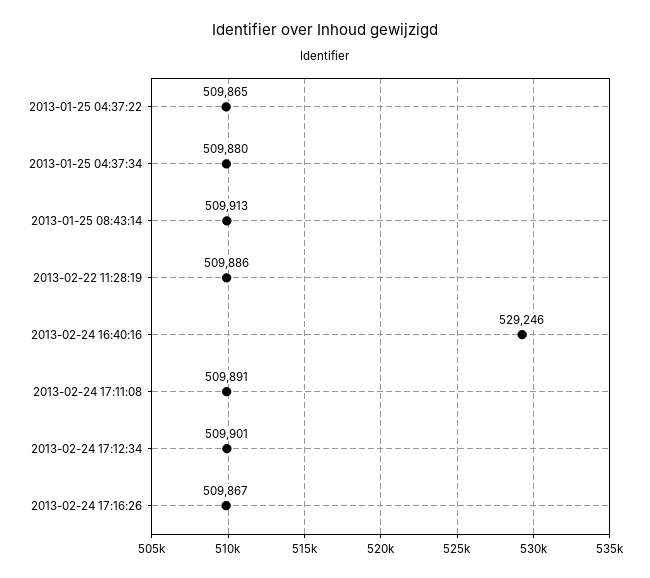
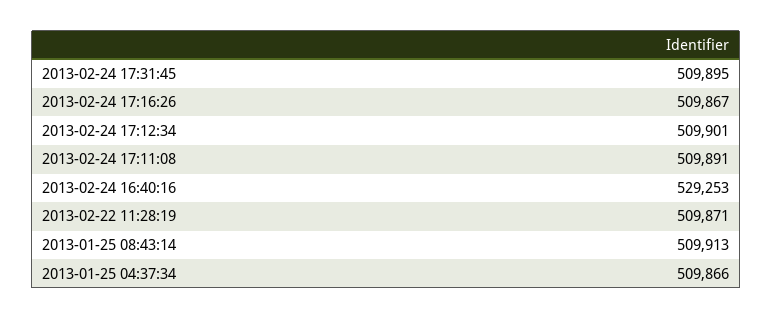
2013-01-25 04:37:22: 509865 -> none
2013-01-25 04:37:34: 509880 -> 509866
2013-02-22 11:28:19: 509886 -> 509871
2013-02-24 16:40:16: 529246 -> 529253
2013-02-24 17:31:45: none -> 509895

